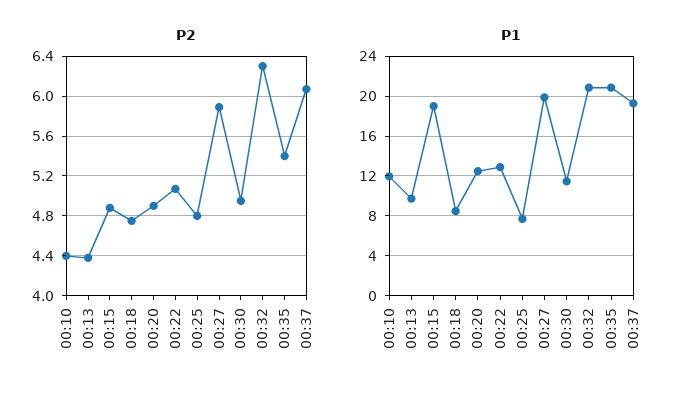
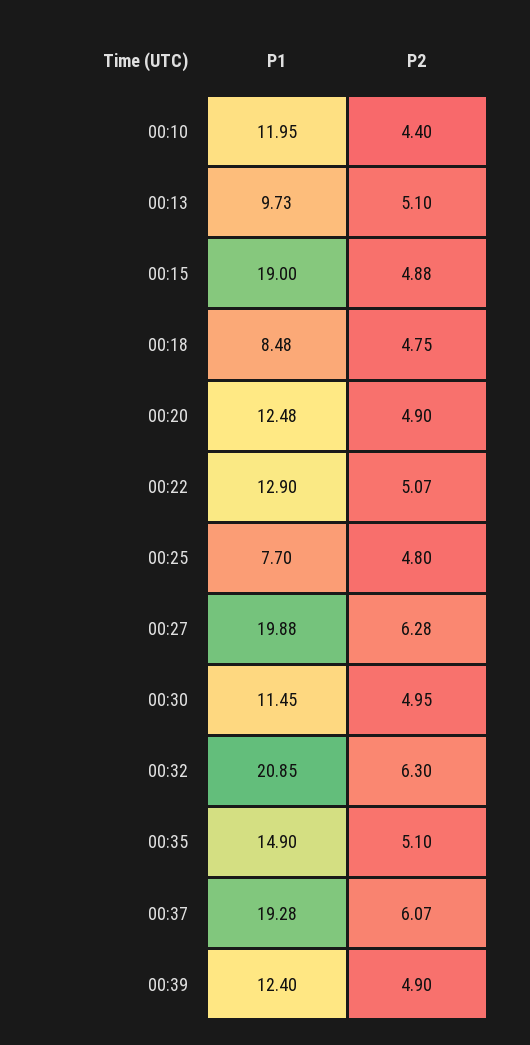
P2, 00:13: 4.4 -> 5.1
P2, 00:27: 5.9 -> 6.28
P2, 00:35: 5.4 -> 5.1
P1, 00:35: 21 -> 14.9
P1, 00:39: none -> 12.4
P2, 00:39: none -> 4.9

